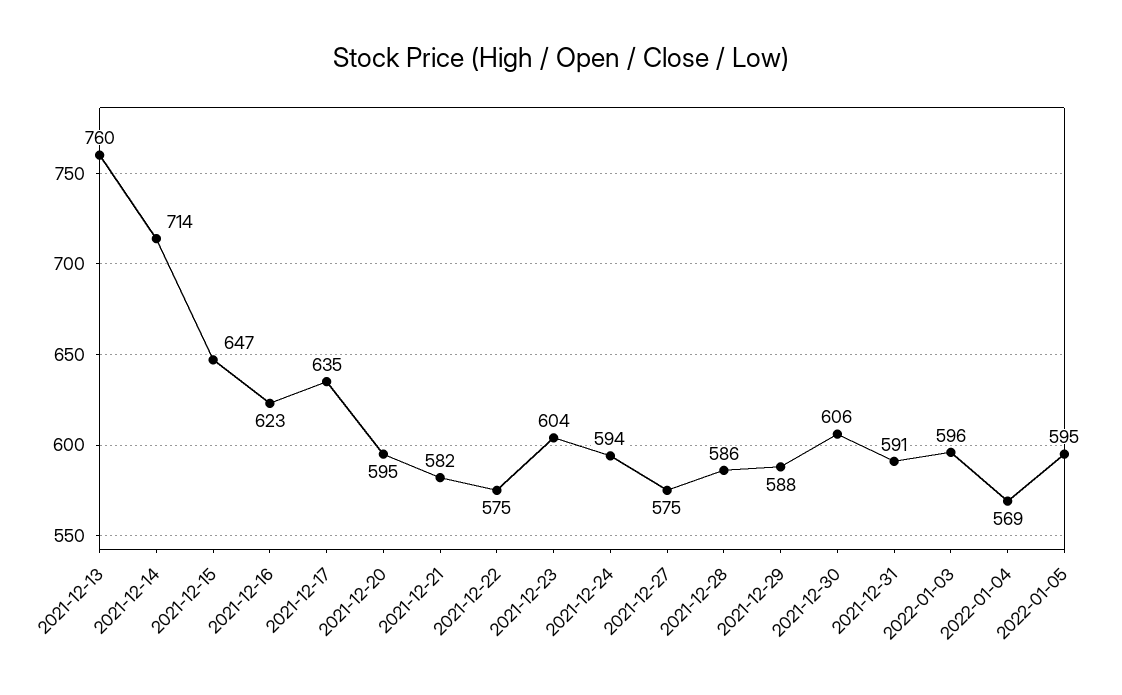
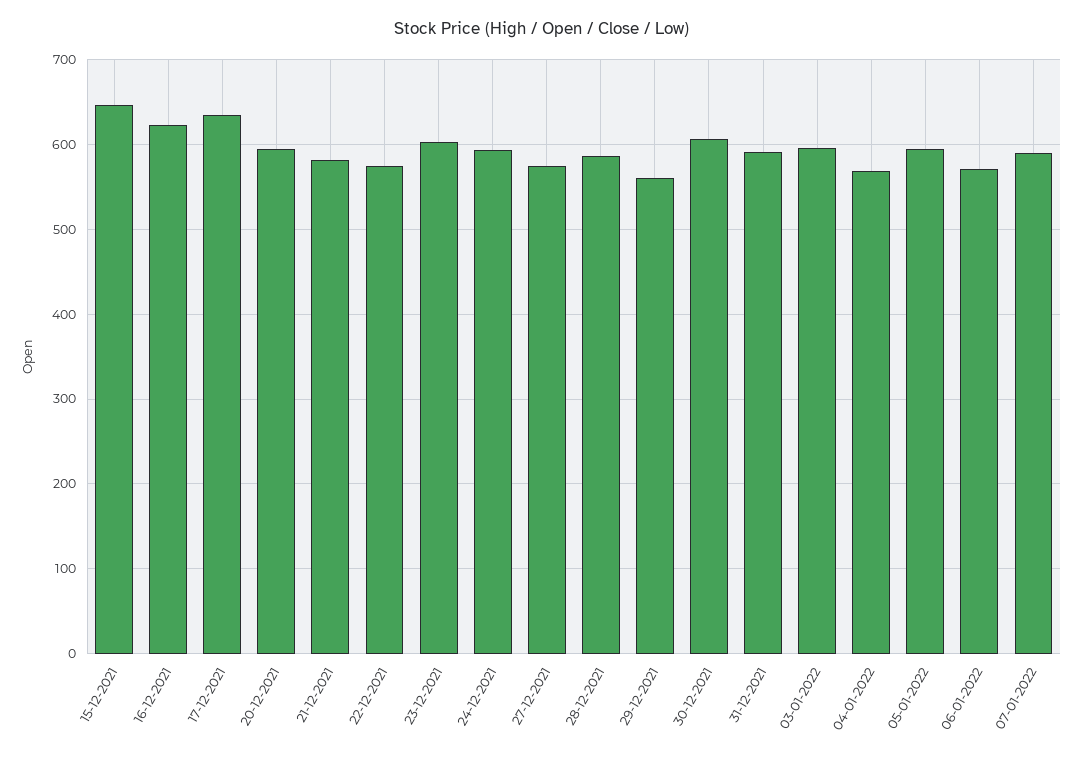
2021-12-13: 760 -> none
2021-12-14: 714 -> none
2021-12-29: 588 -> 560
06-01-2022: none -> 570
07-01-2022: none -> 590

